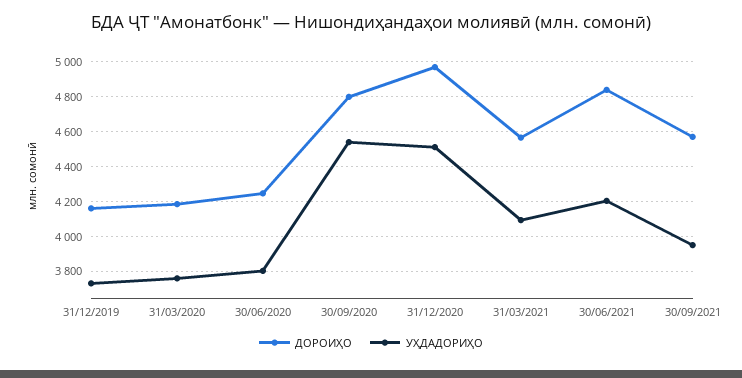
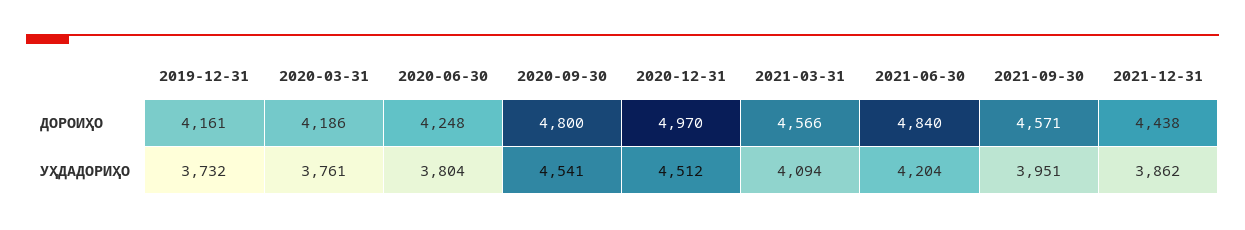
ДОРОИҲО, 2021-12-31: none -> 4438
УҲДАДОРИҲО, 2021-12-31: none -> 3862

